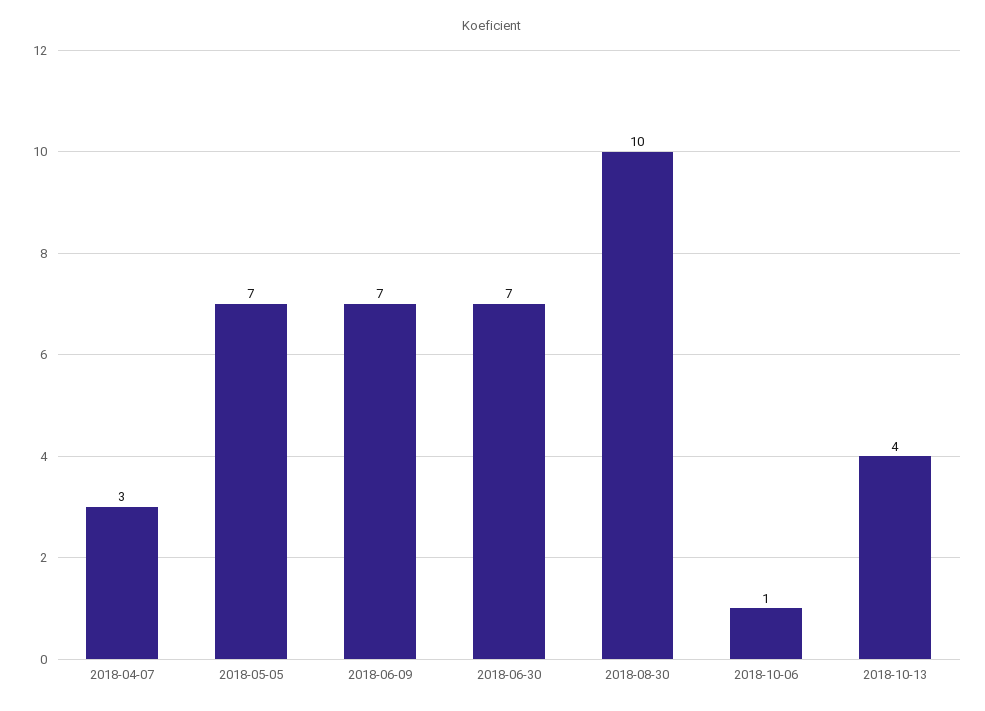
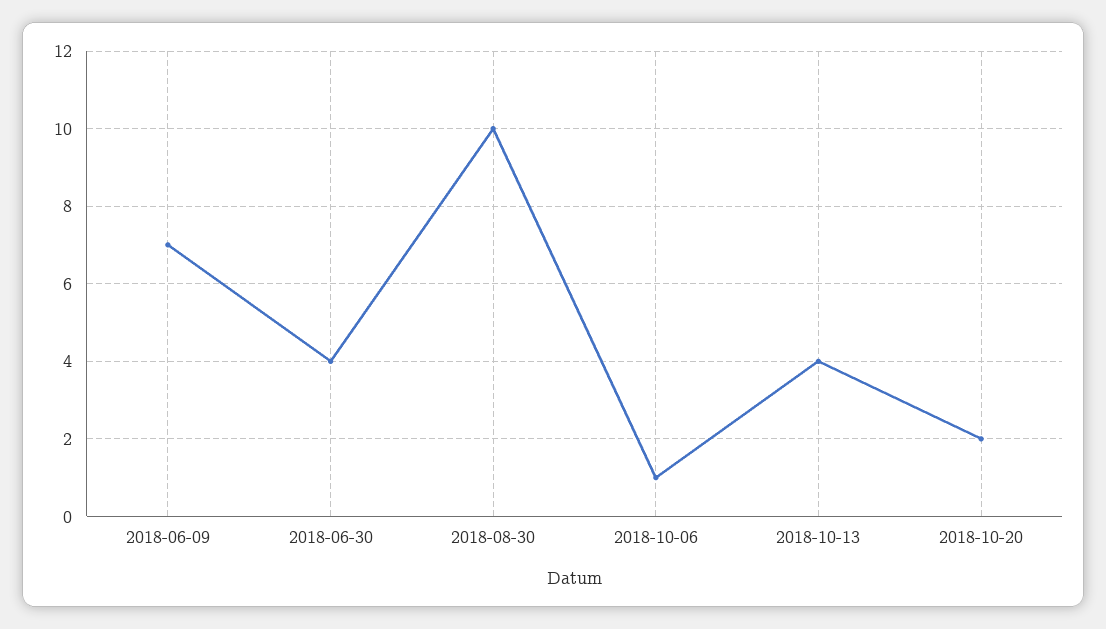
2018-04-07: 3 -> none
2018-05-05: 7 -> none
2018-06-30: 7 -> 4
2018-10-20: none -> 2

